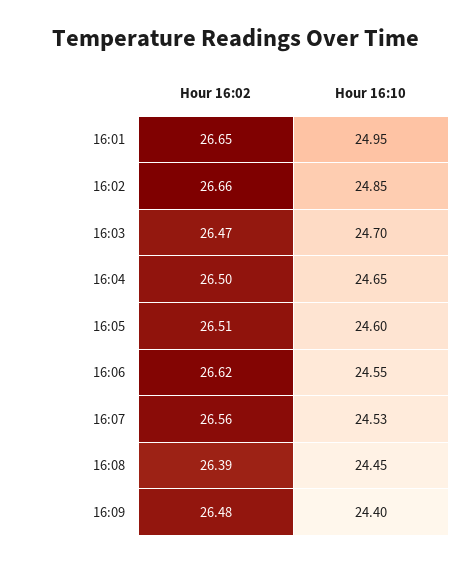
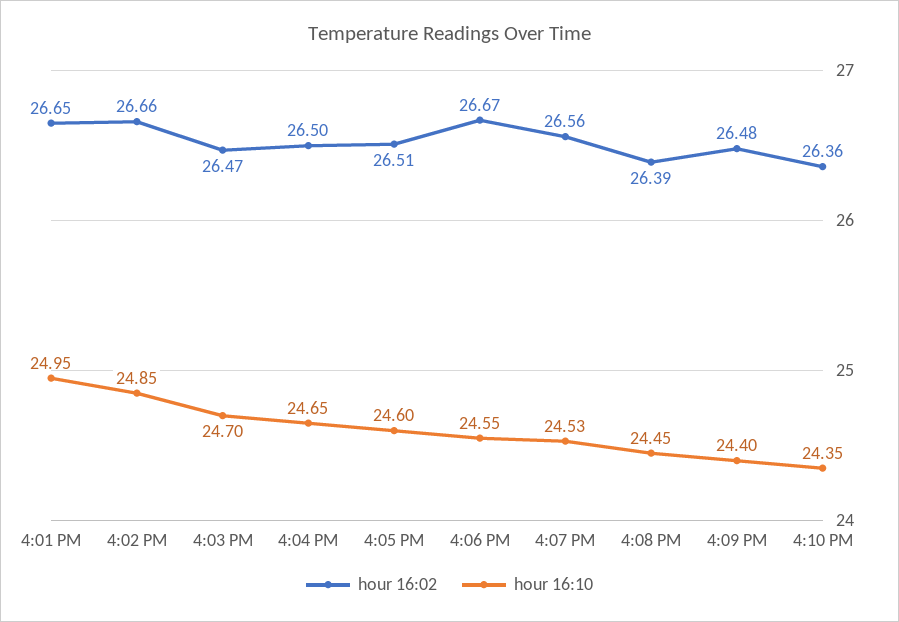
Hour 16:02, 16:06: 26.62 -> 26.67
Hour 16:02, 4:10 PM: none -> 26.36
Hour 16:10, 4:10 PM: none -> 24.35

